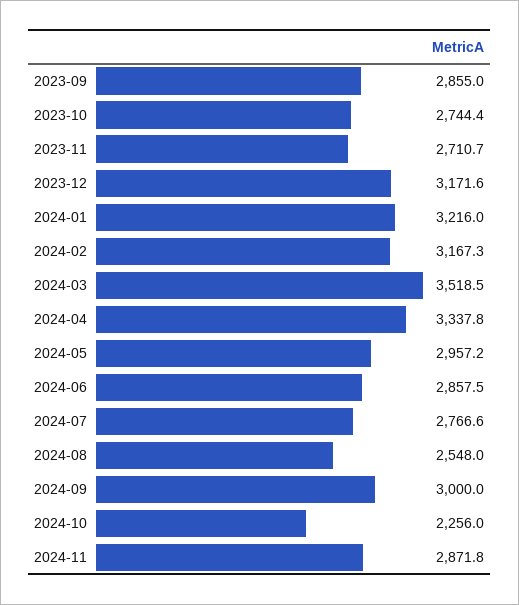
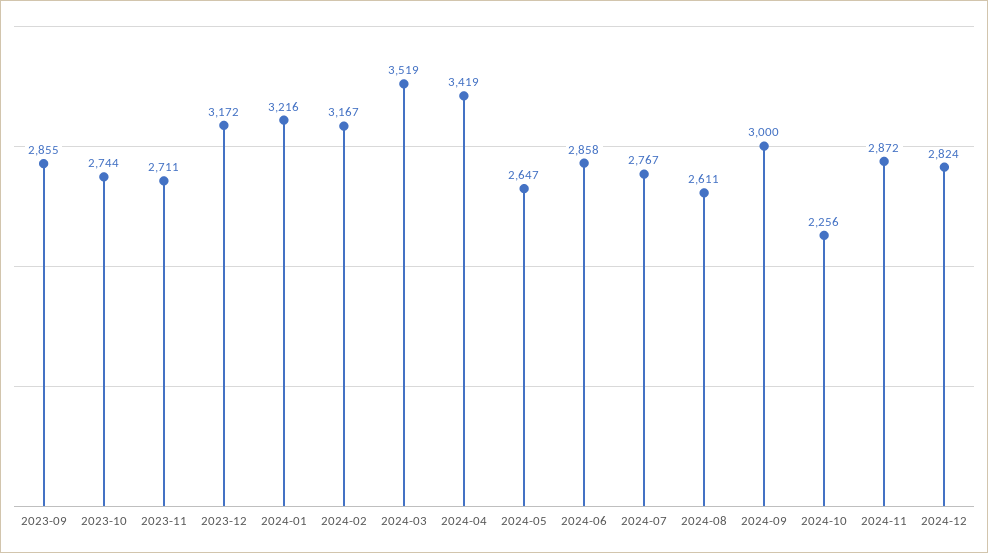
2024-04: 3337.8 -> 3419
2024-05: 2957.2 -> 2647
2024-08: 2548 -> 2611
2024-12: none -> 2824

